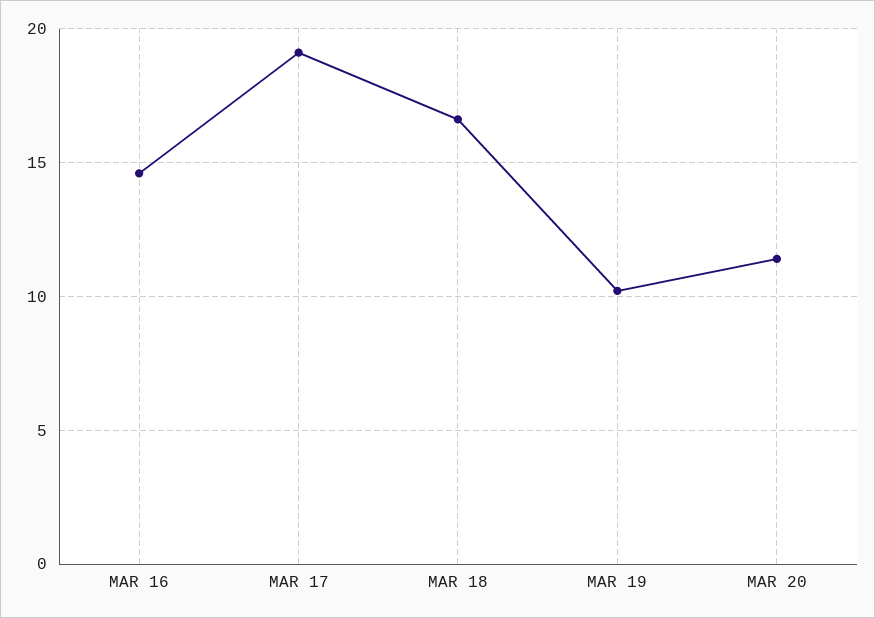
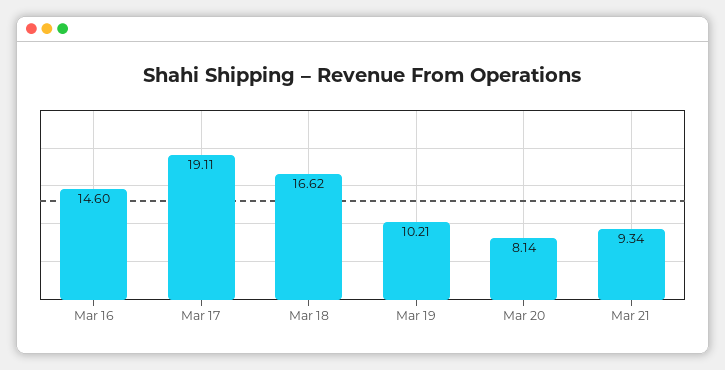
MAR 20: 11.5 -> 8.14
Mar 21: none -> 9.34

